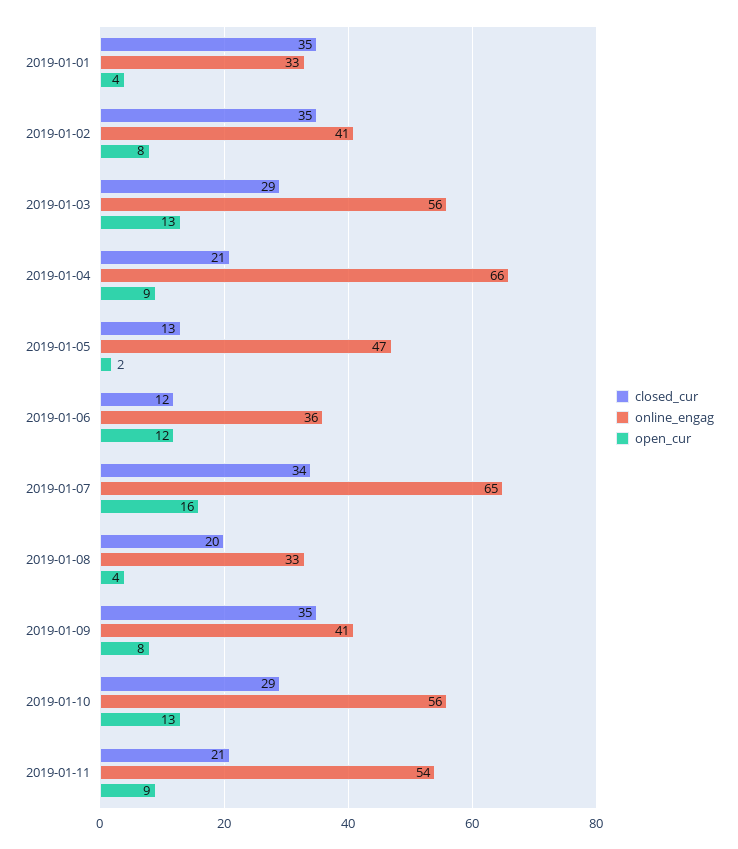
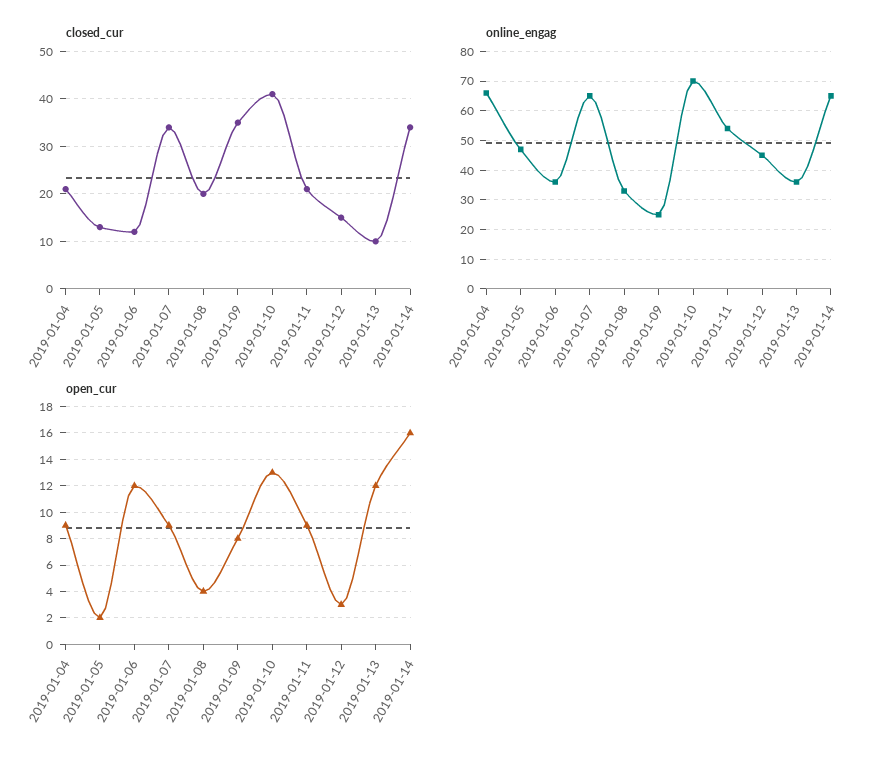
closed_cur, 2019-01-01: 35 -> none
online_engag, 2019-01-01: 33 -> none
open_cur, 2019-01-01: 4 -> none
closed_cur, 2019-01-02: 35 -> none
online_engag, 2019-01-02: 41 -> none
open_cur, 2019-01-02: 8 -> none
closed_cur, 2019-01-03: 29 -> none
online_engag, 2019-01-03: 56 -> none
open_cur, 2019-01-03: 13 -> none
open_cur, 2019-01-07: 16 -> 9
online_engag, 2019-01-09: 41 -> 25
closed_cur, 2019-01-10: 29 -> 40
online_engag, 2019-01-10: 56 -> 70
closed_cur, 2019-01-12: none -> 15
closed_cur, 2019-01-13: none -> 10
closed_cur, 2019-01-14: none -> 35
online_engag, 2019-01-12: none -> 45
online_engag, 2019-01-13: none -> 35
online_engag, 2019-01-14: none -> 65
open_cur, 2019-01-12: none -> 3
open_cur, 2019-01-13: none -> 12
open_cur, 2019-01-14: none -> 16

